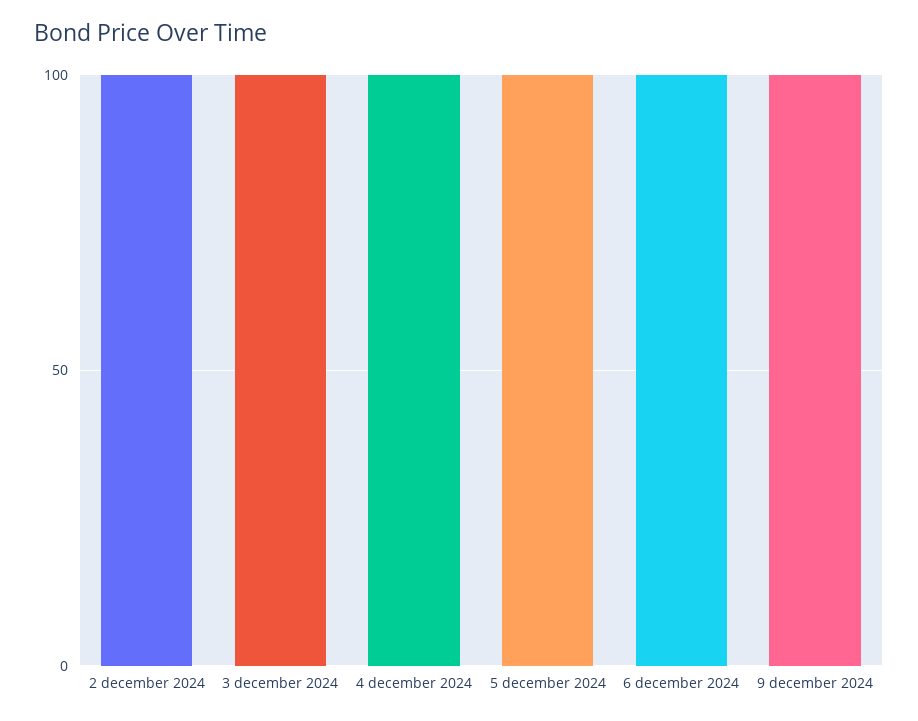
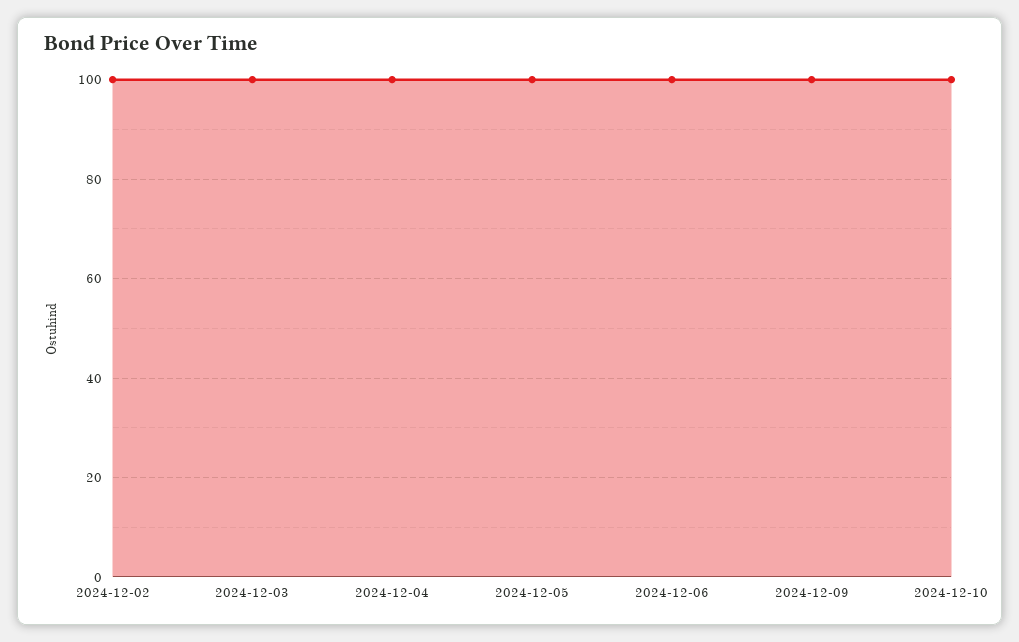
2024-12-10: none -> 100

